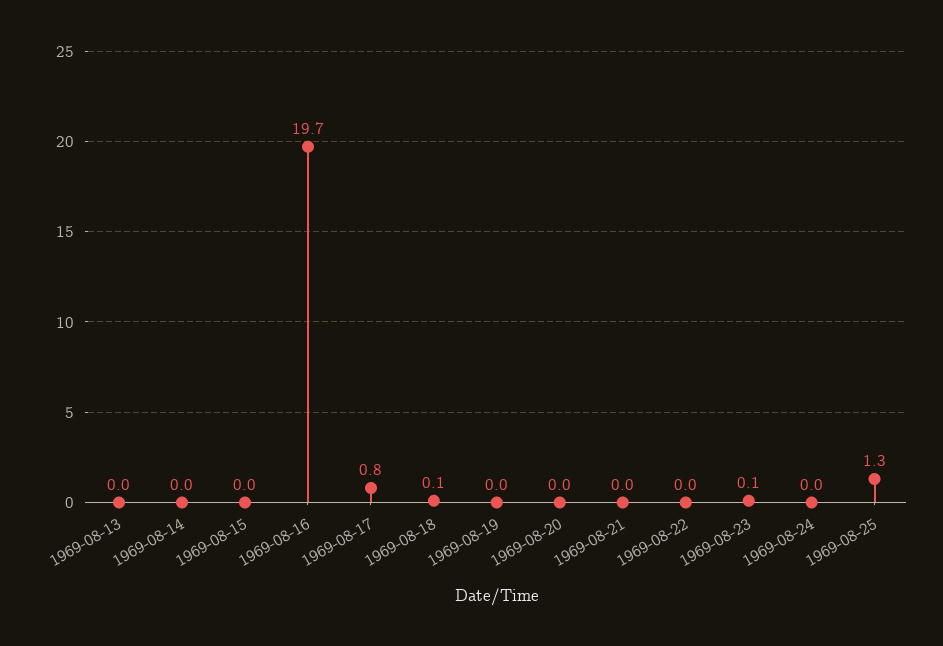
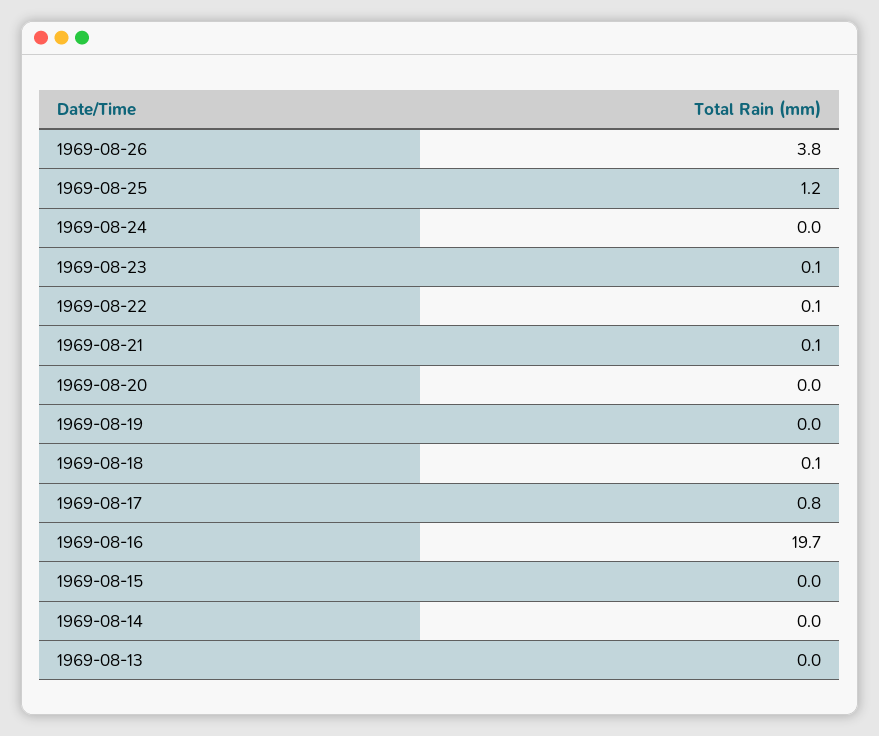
1969-08-21: 0 -> 0.1
1969-08-22: 0 -> 0.1
1969-08-25: 1.3 -> 1.2
1969-08-26: none -> 3.8

